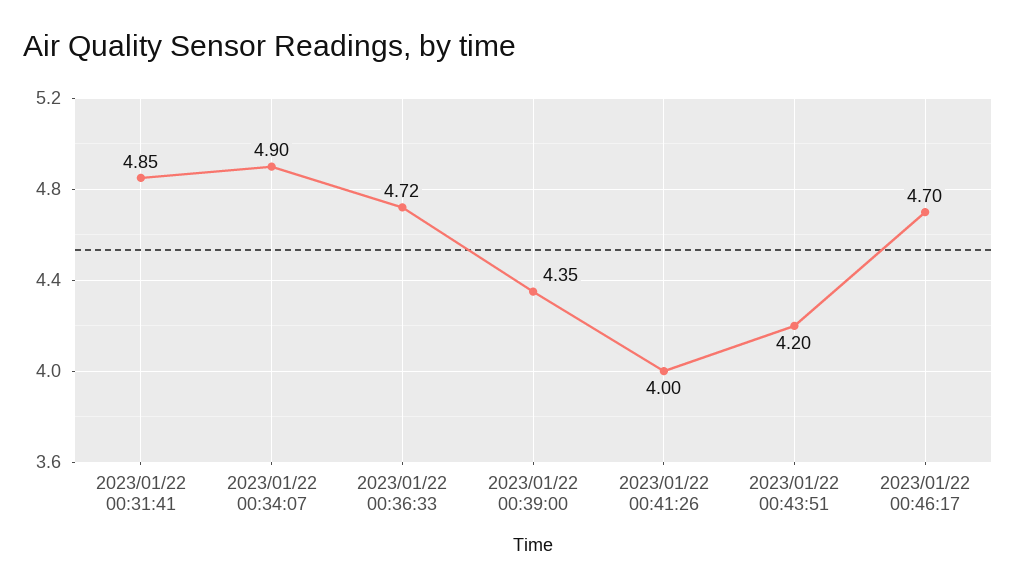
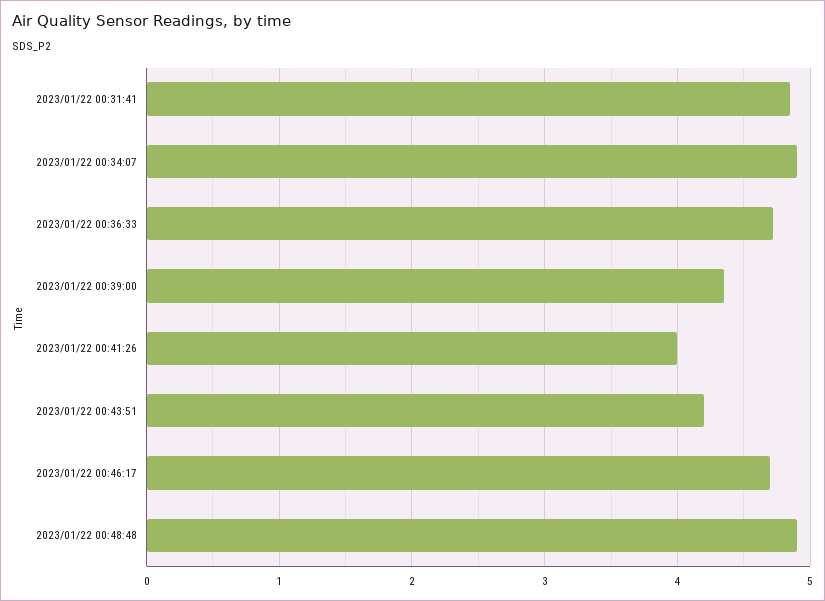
2023/01/22 00:48:48: none -> 4.9

